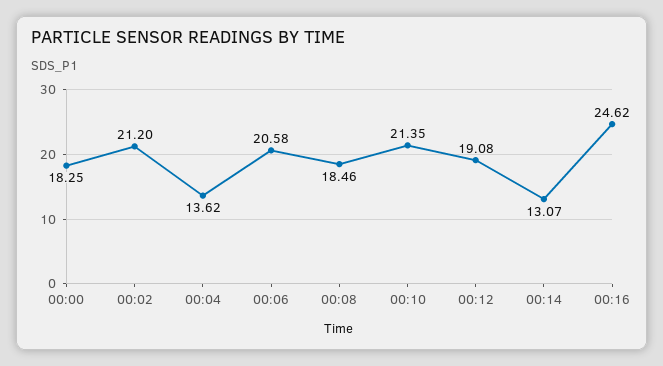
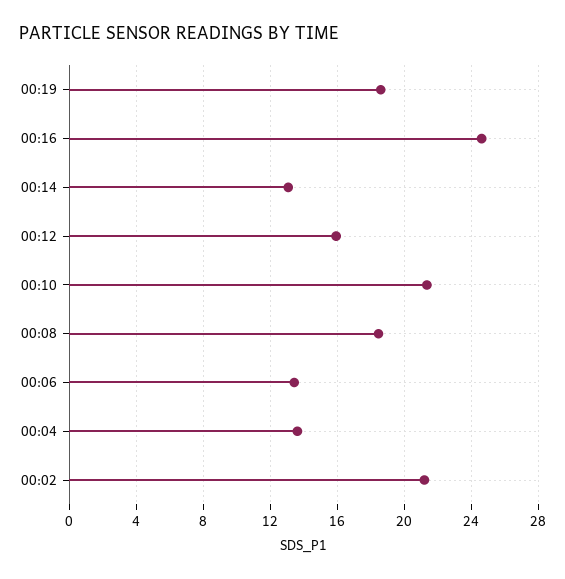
00:00: 18.25 -> none
00:06: 20.58 -> 13.5
00:12: 19.08 -> 16
00:19: none -> 18.5

